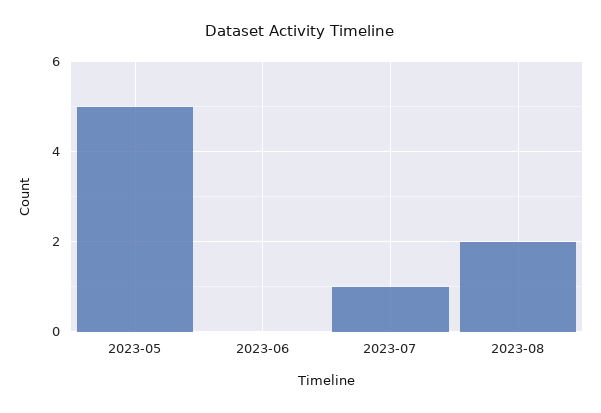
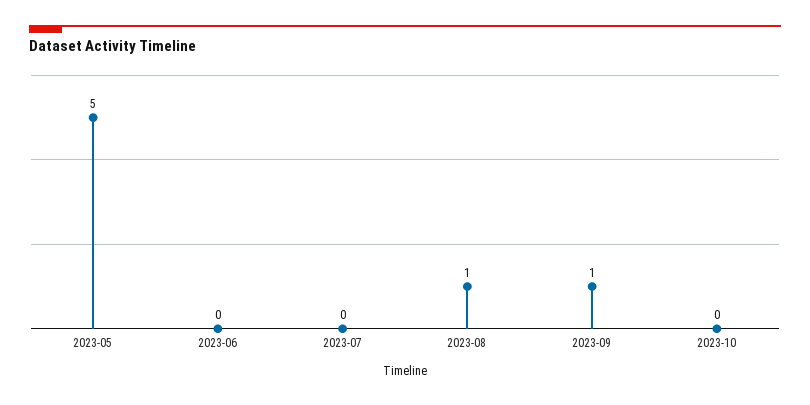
2023-07: 1 -> 0
2023-08: 2 -> 1
2023-09: none -> 1
2023-10: none -> 0

